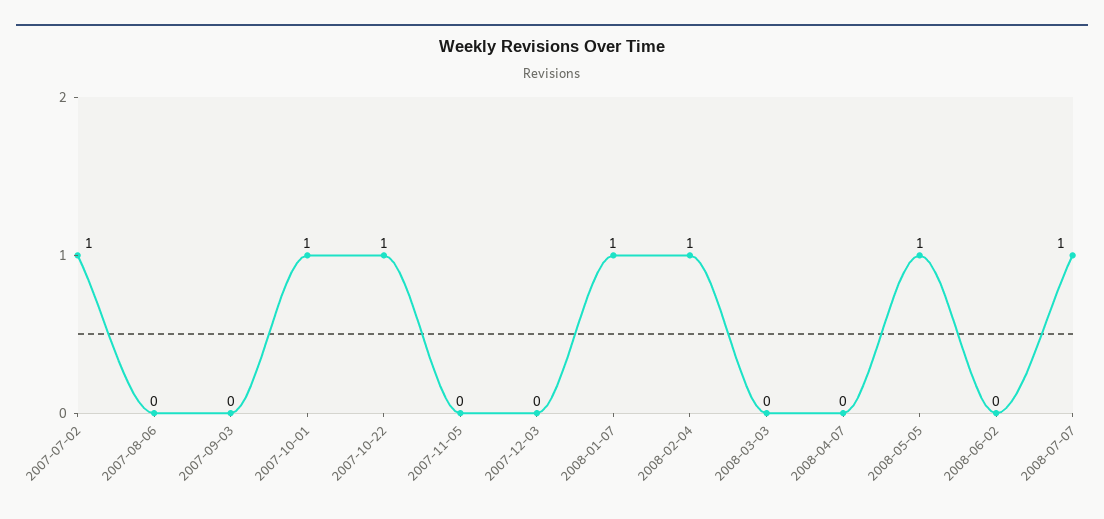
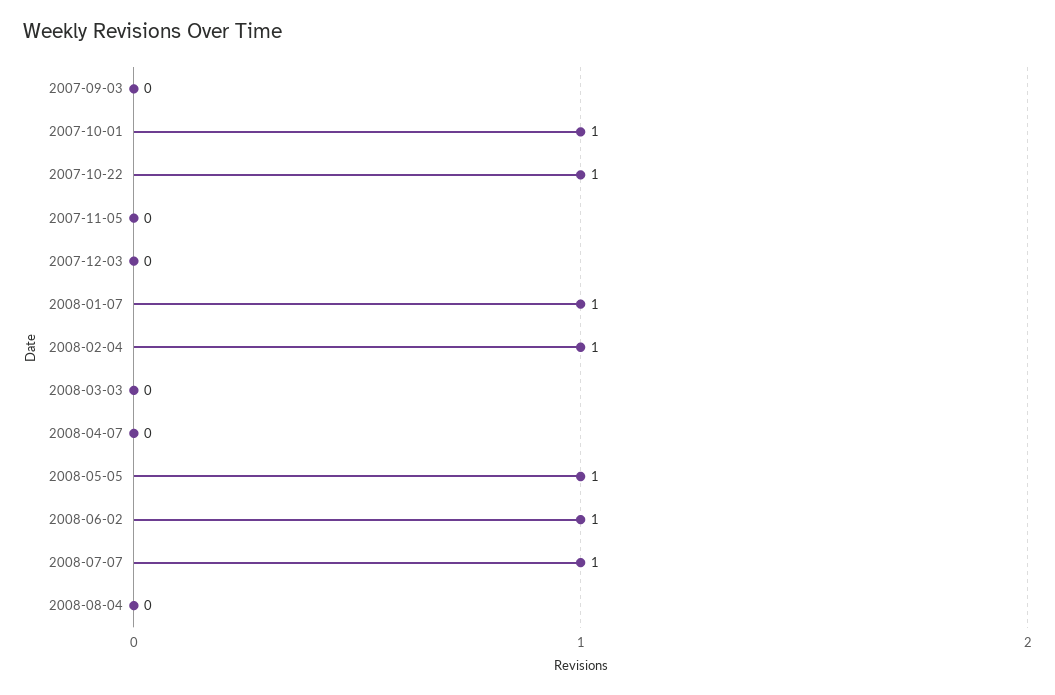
2007-07-02: 1 -> none
2007-08-06: 0 -> none
2008-06-02: 0 -> 1
2008-08-04: none -> 0

